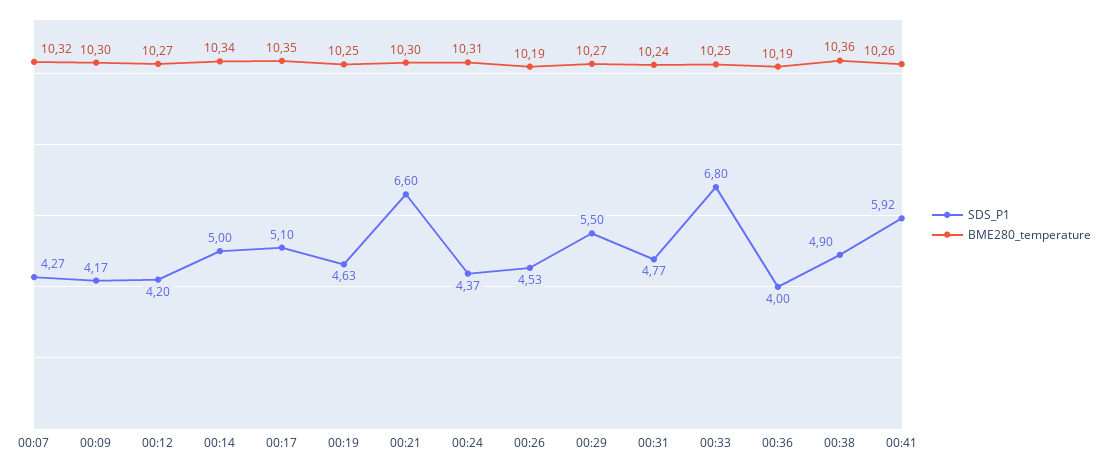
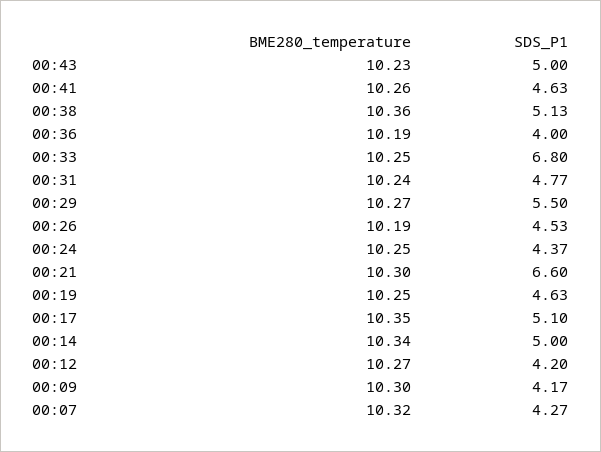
BME280_temperature, 00:24: 10.31 -> 10.25
SDS_P1, 00:38: 4.9 -> 5.13
SDS_P1, 00:41: 5.92 -> 4.63
BME280_temperature, 00:43: none -> 10.23
SDS_P1, 00:43: none -> 5

